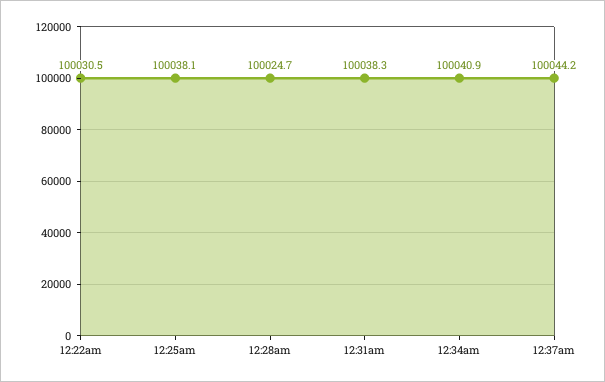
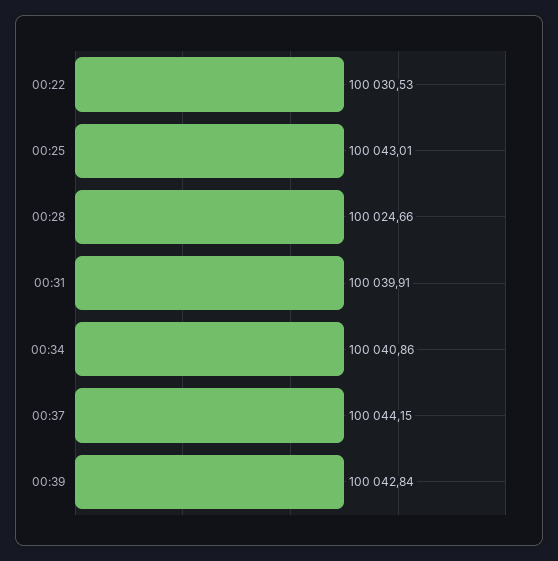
12:25am: 100038.1 -> 100043.01
12:31am: 100038.3 -> 100039.91
00:39: none -> 100042.84

